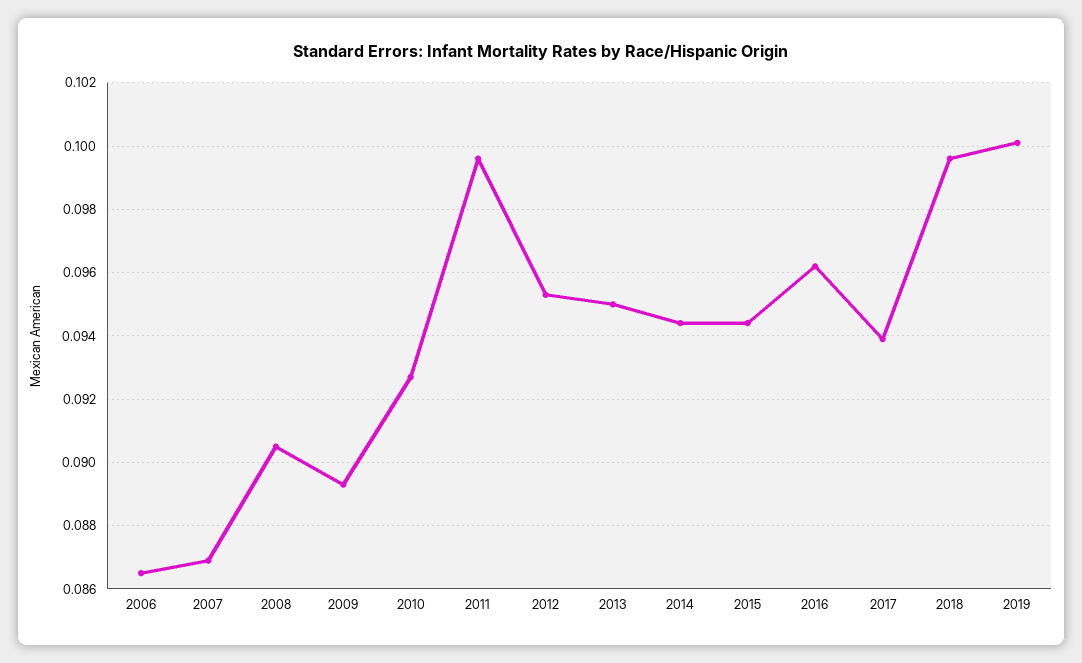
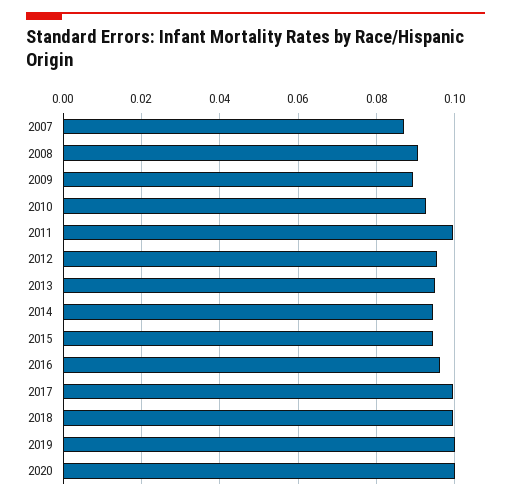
2006: 0.0865 -> none
2017: 0.094 -> 0.1
2020: none -> 0.1

